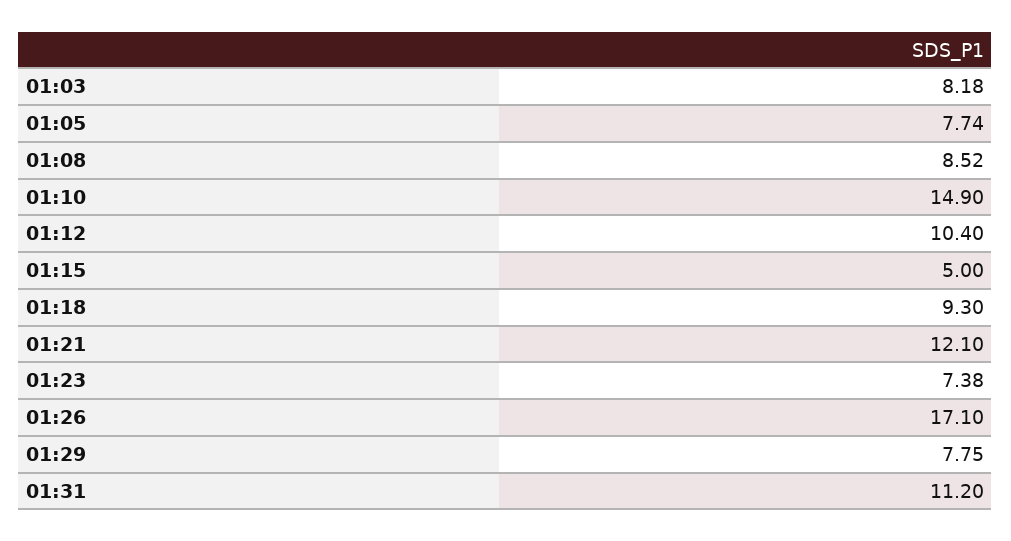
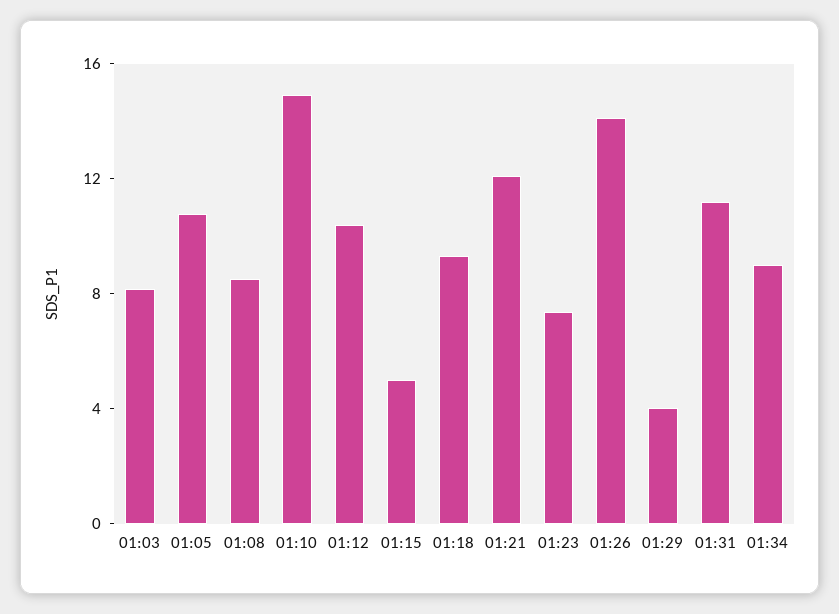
01:05: 7.74 -> 11
01:26: 17.1 -> 14
01:29: 7.75 -> 4
01:34: none -> 9

